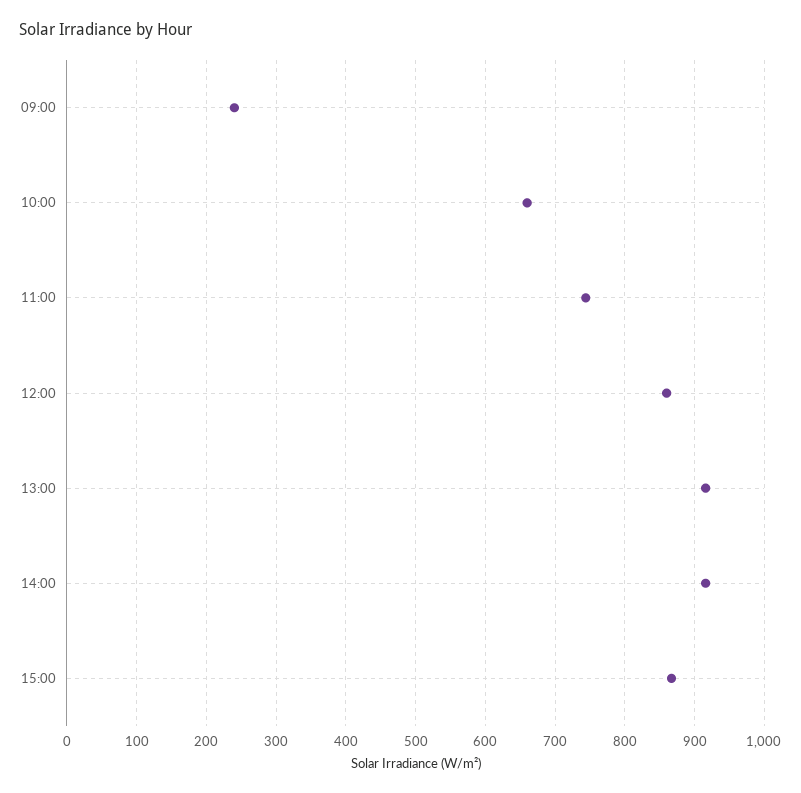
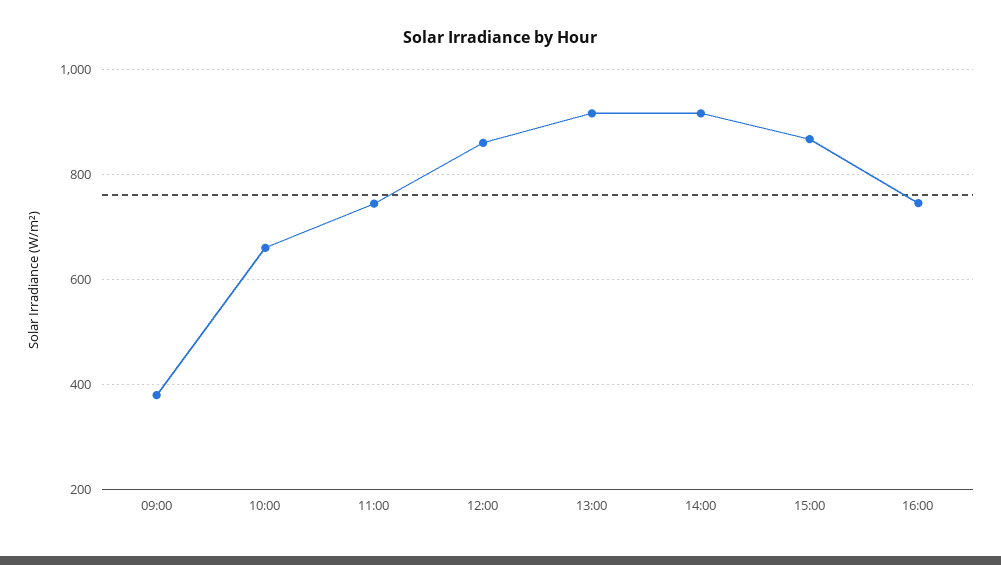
09:00: 240 -> 380
16:00: none -> 740

